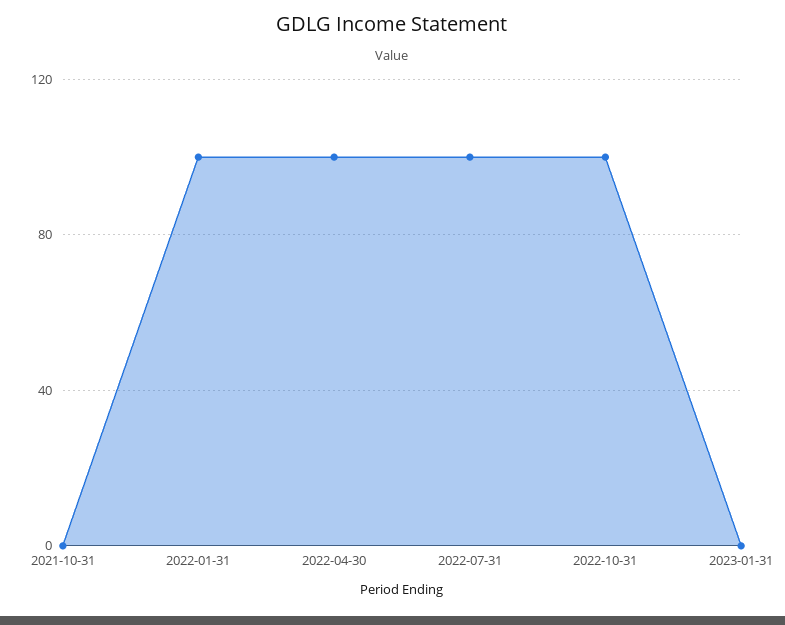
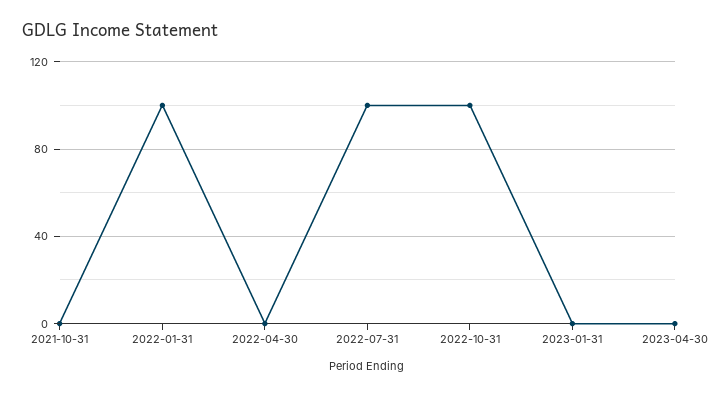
2022-04-30: 100 -> 0
2023-04-30: none -> 0

